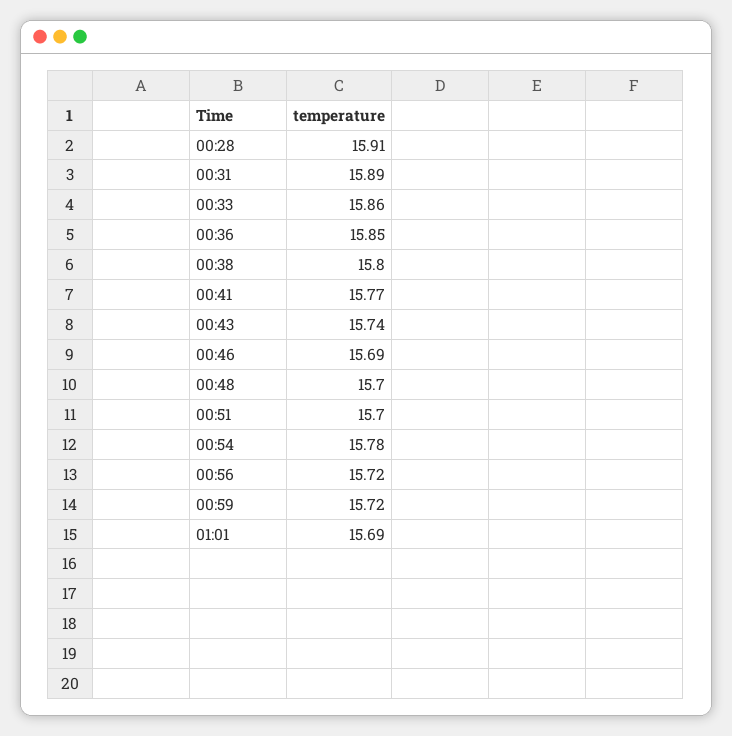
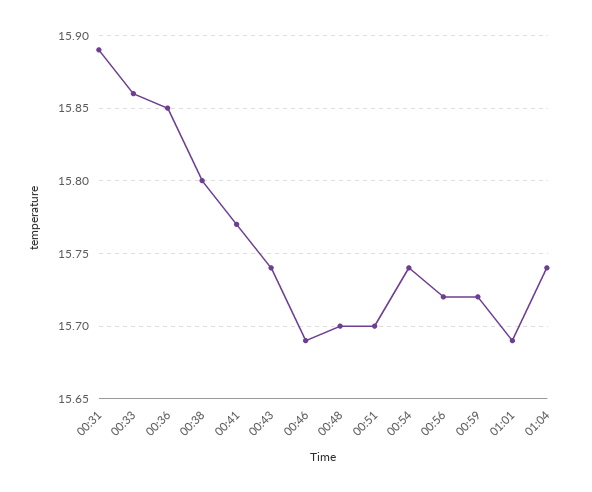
00:28: 15.91 -> none
00:54: 15.78 -> 15.74
01:04: none -> 15.74

